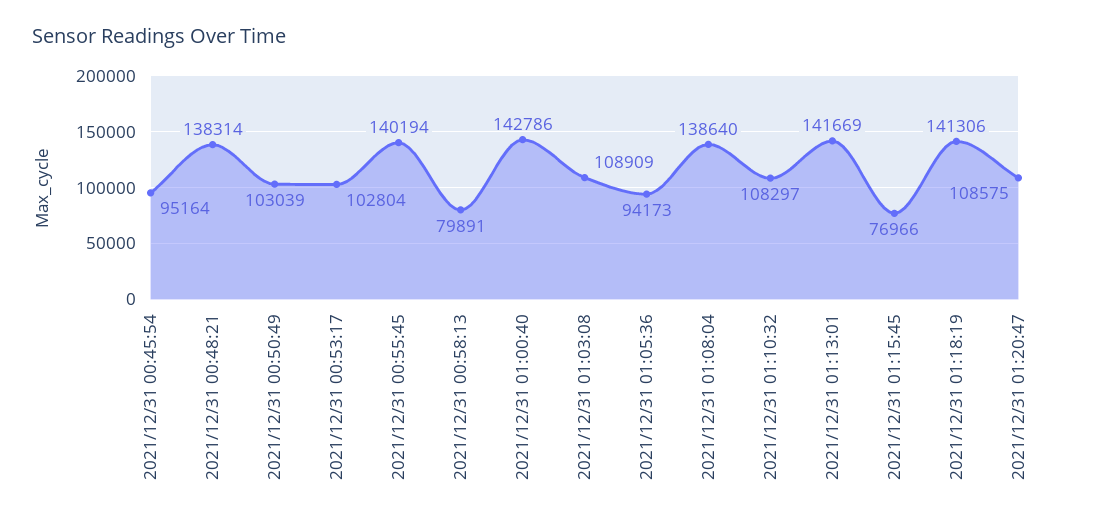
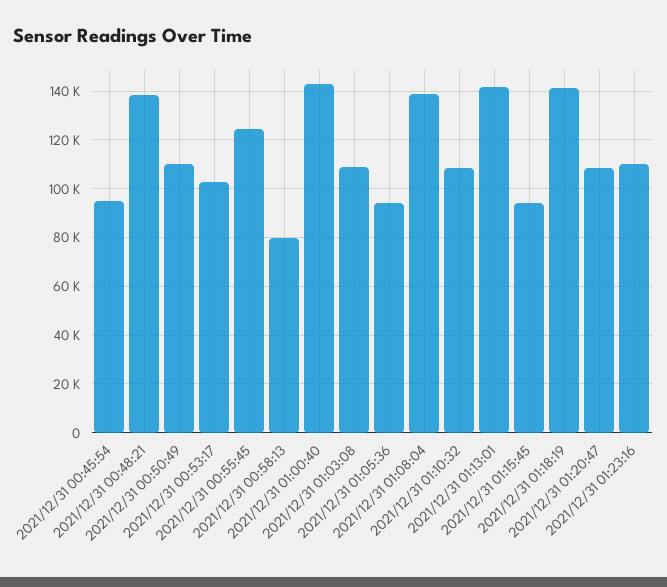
2021/12/31 00:50:49: 103039 -> 110000
2021/12/31 00:55:45: 140194 -> 125000
2021/12/31 01:15:45: 76966 -> 95000
2021/12/31 01:23:16: none -> 110000

